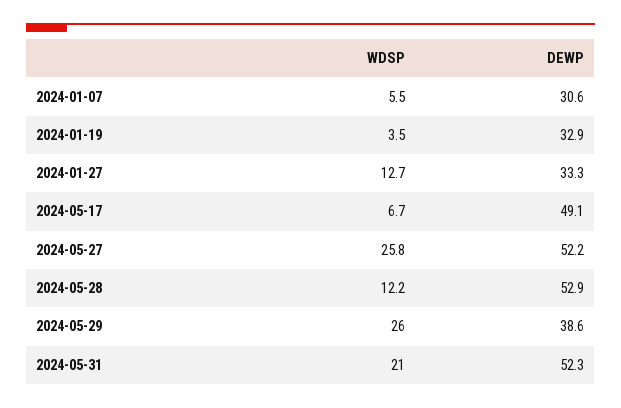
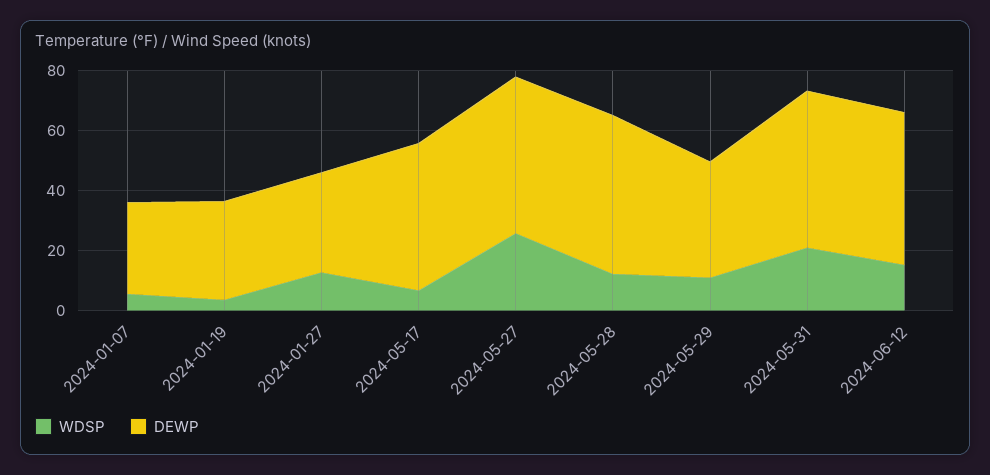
WDSP, 2024-05-29: 26 -> 10
WDSP, 2024-06-12: none -> 15
DEWP, 2024-06-12: none -> 50

